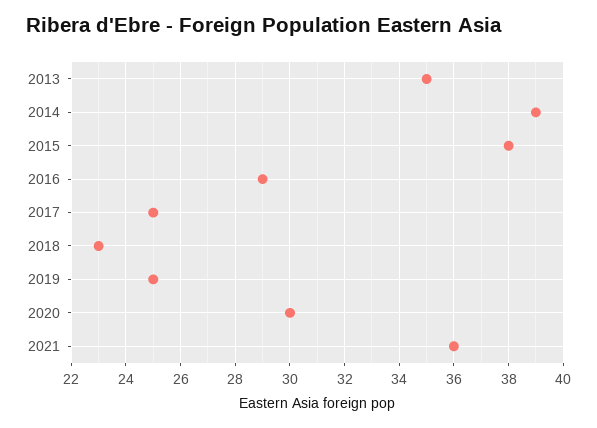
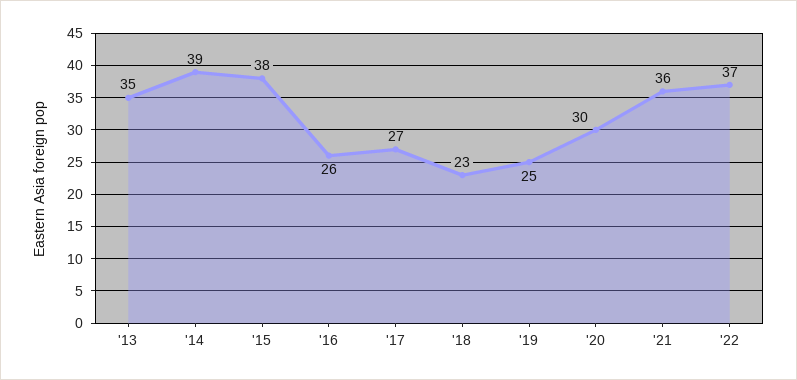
2016: 29 -> 26
2017: 25 -> 27
'22: none -> 37

